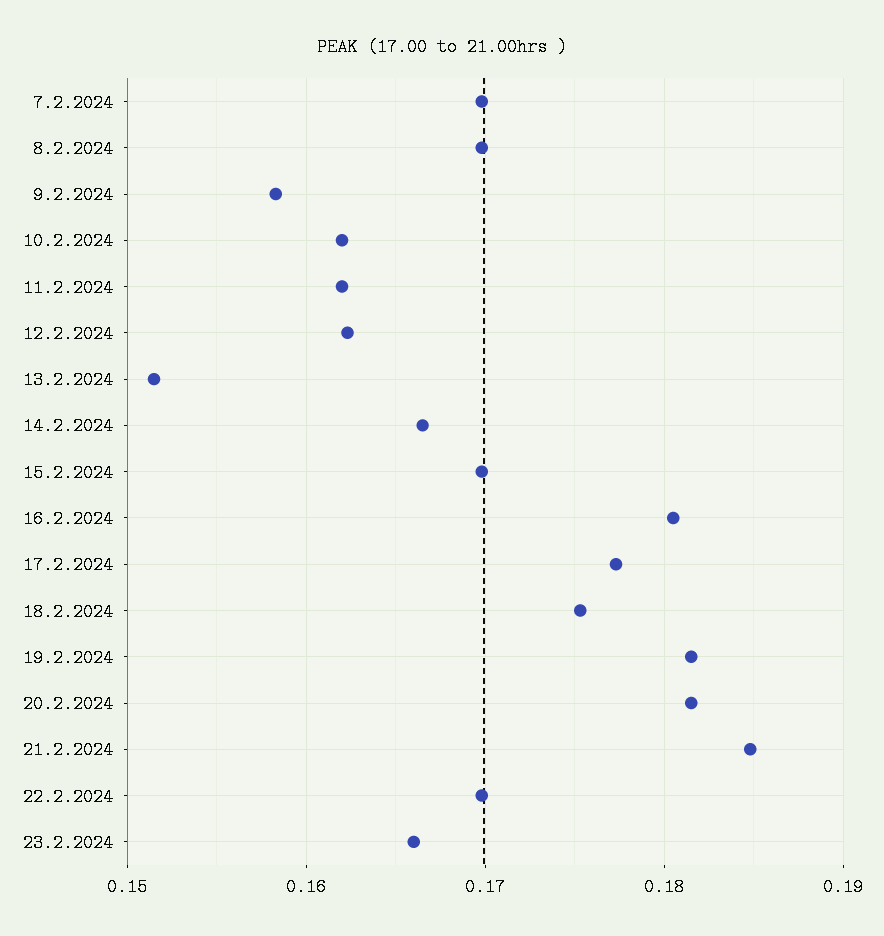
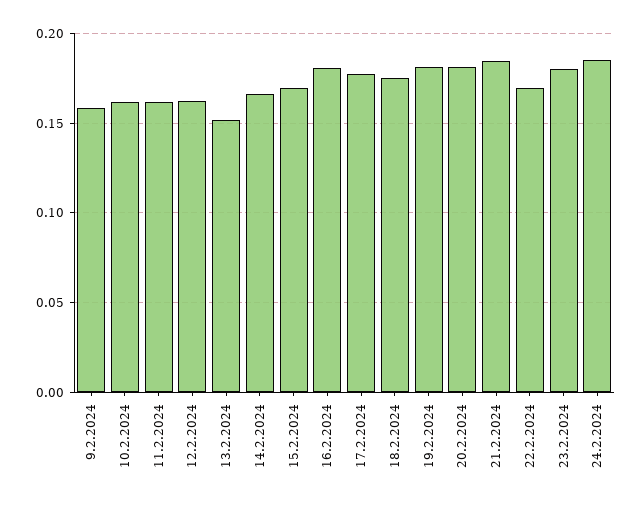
7.2.2024: 0.17 -> none
8.2.2024: 0.17 -> none
23.2.2024: 0.166 -> 0.18
24.2.2024: none -> 0.185

